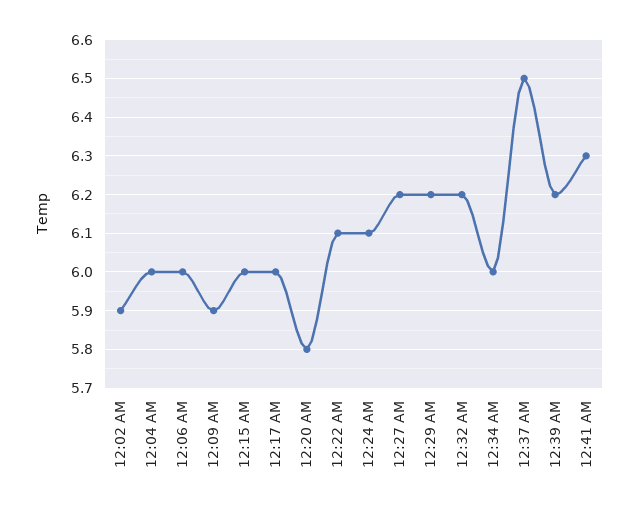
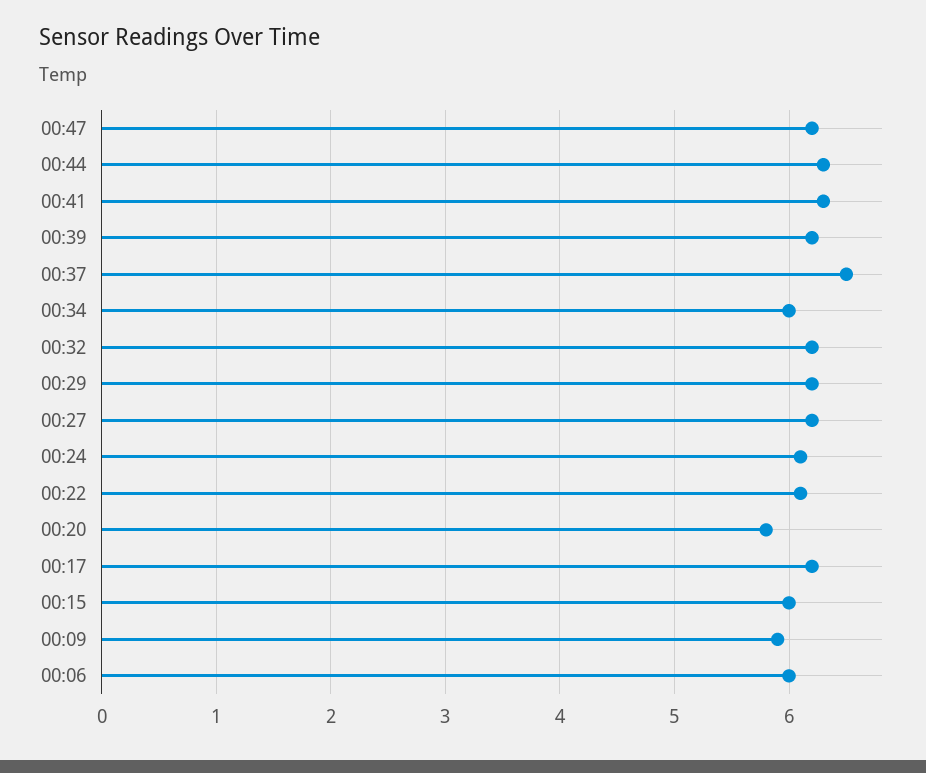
12:02 AM: 5.9 -> none
12:04 AM: 6 -> none
12:17 AM: 6 -> 6.2
00:47: none -> 6.2
00:44: none -> 6.3

